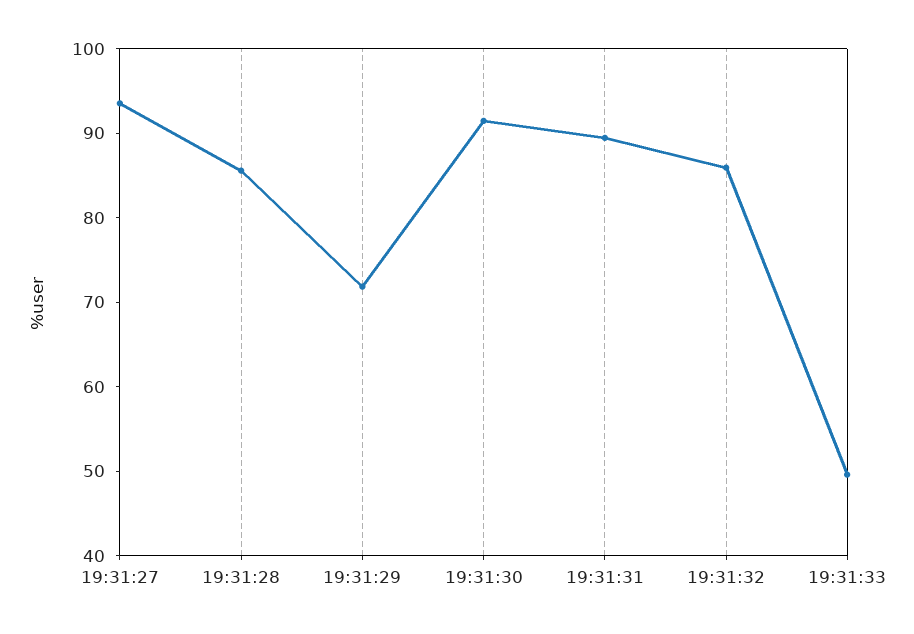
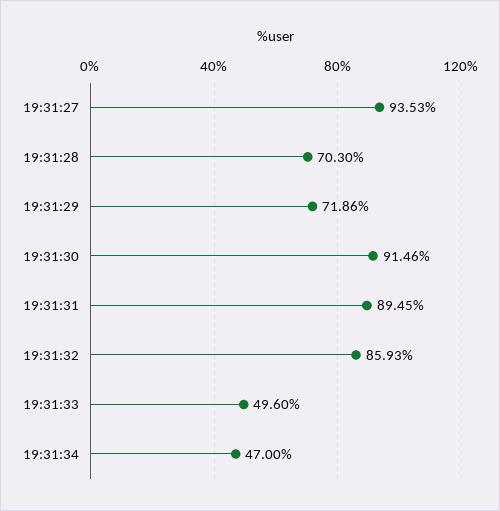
19:31:28: 86 -> 70.3
19:31:34: none -> 47

